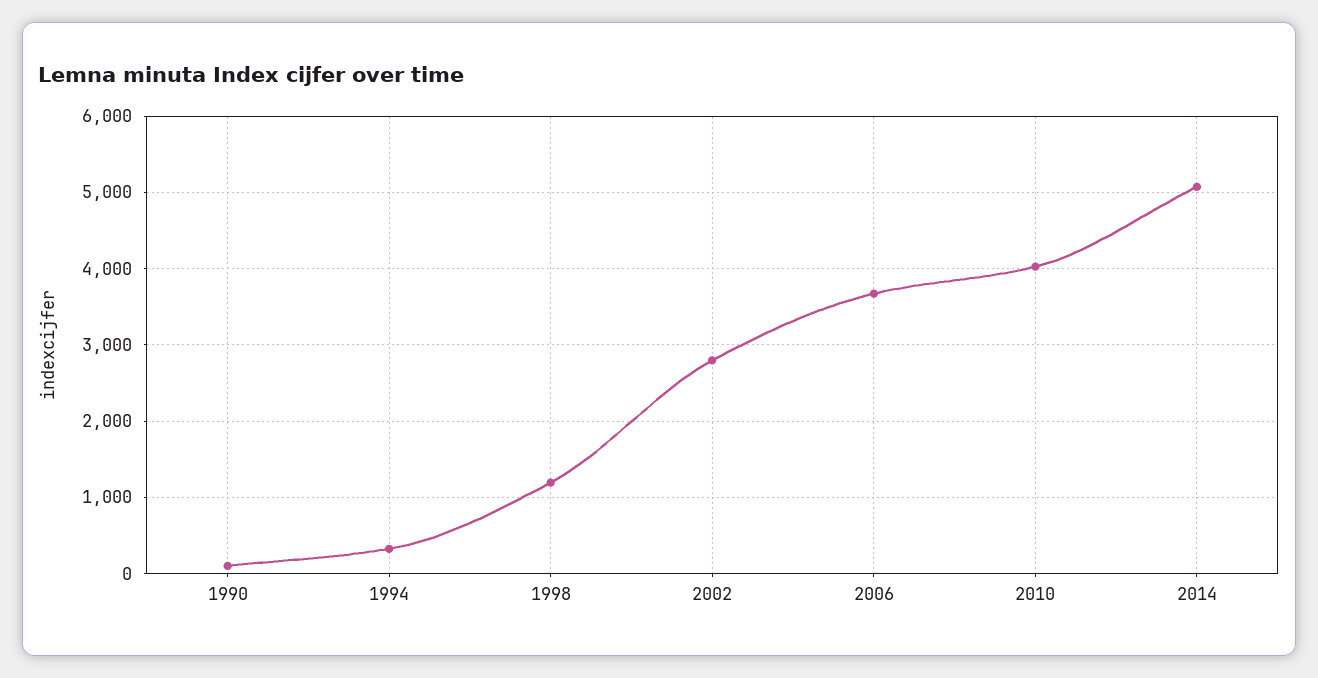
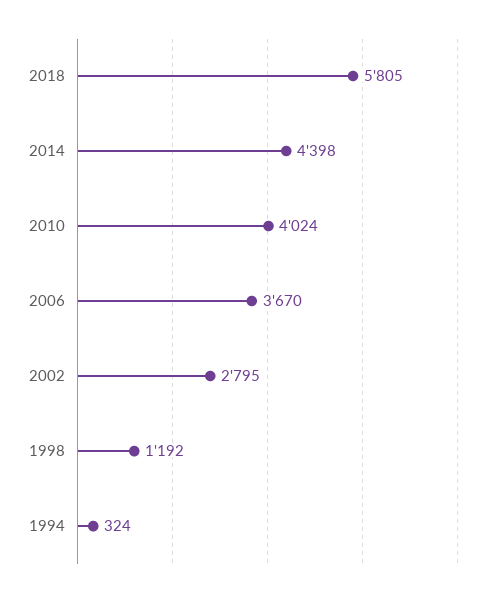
1990: 100 -> none
2014: 5100 -> 4398
2018: none -> 5805

